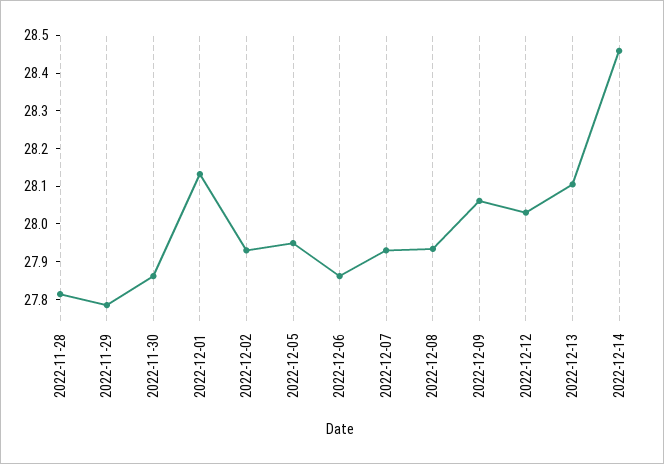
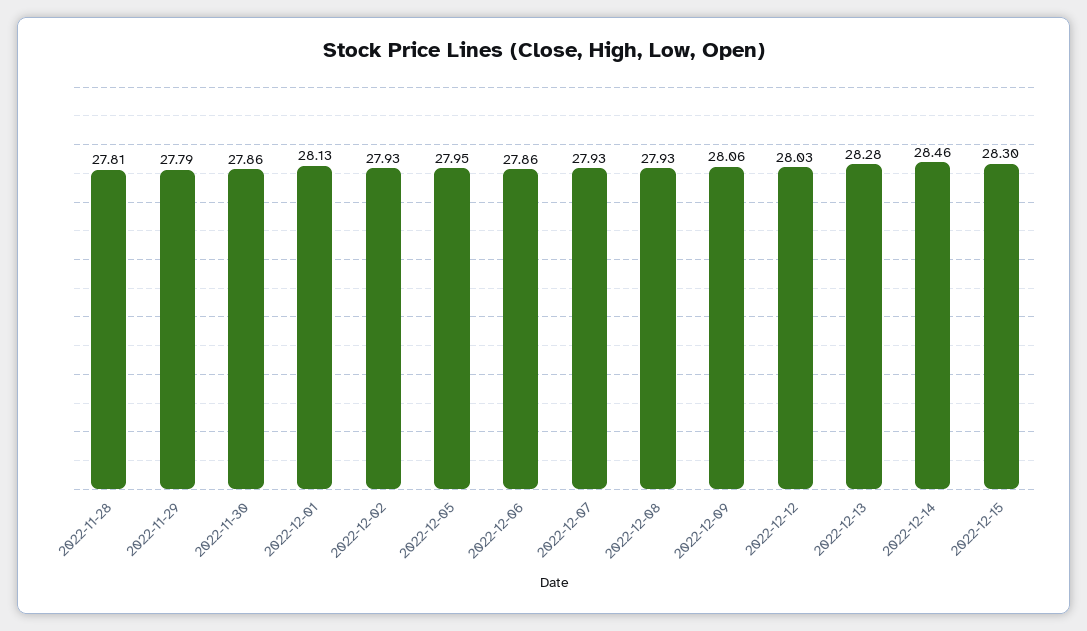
2022-12-13: 28.1 -> 28.28
2022-12-15: none -> 28.3

